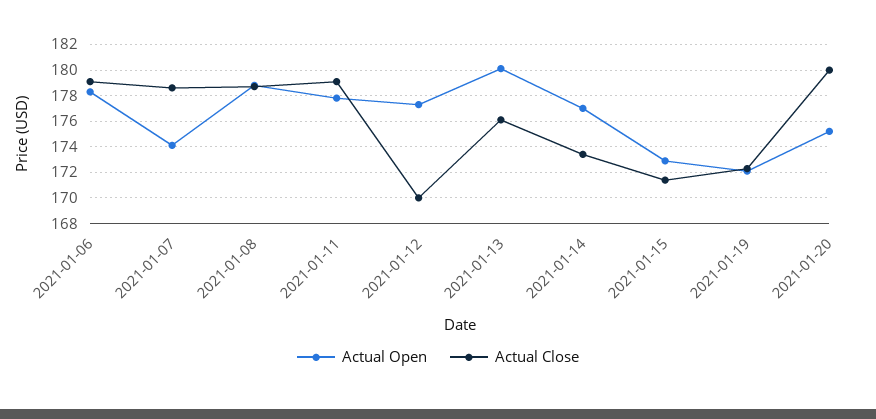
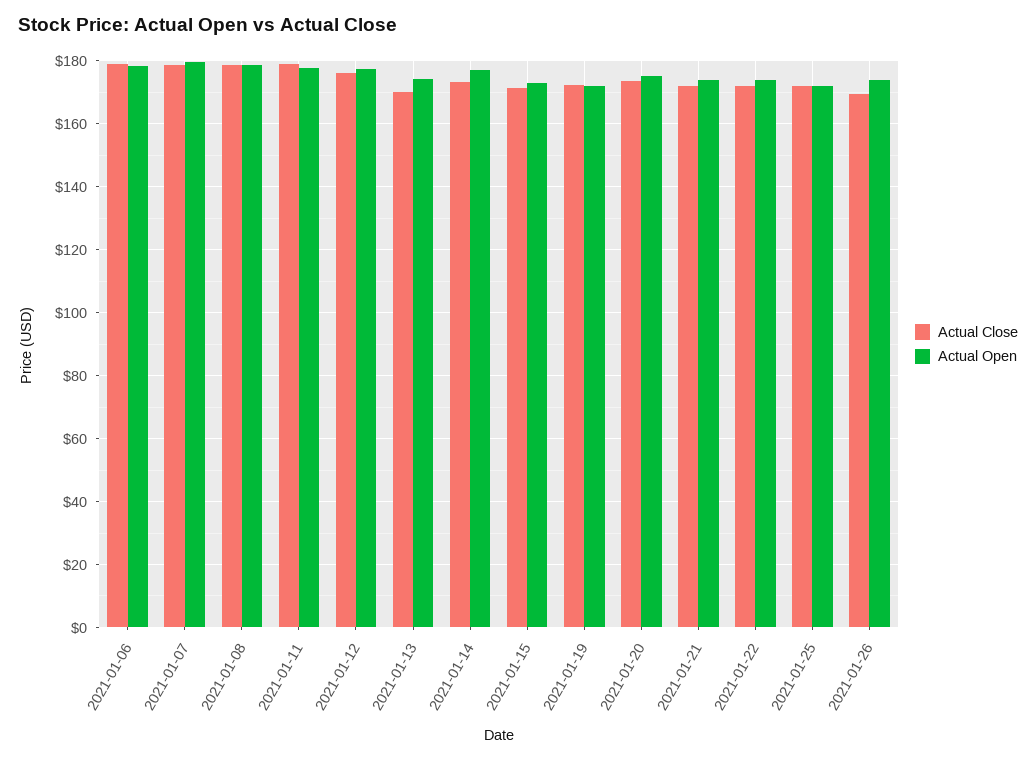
Actual Open, 2021-01-07: 174 -> 180
Actual Close, 2021-01-12: 170 -> 176
Actual Open, 2021-01-13: 180 -> 174
Actual Close, 2021-01-13: 176 -> 170
Actual Close, 2021-01-20: 180 -> 174
Actual Close, 2021-01-21: none -> 172
Actual Open, 2021-01-21: none -> 174
Actual Close, 2021-01-22: none -> 172
Actual Open, 2021-01-22: none -> 174
Actual Close, 2021-01-25: none -> 172
Actual Open, 2021-01-25: none -> 172
Actual Close, 2021-01-26: none -> 170
Actual Open, 2021-01-26: none -> 174

